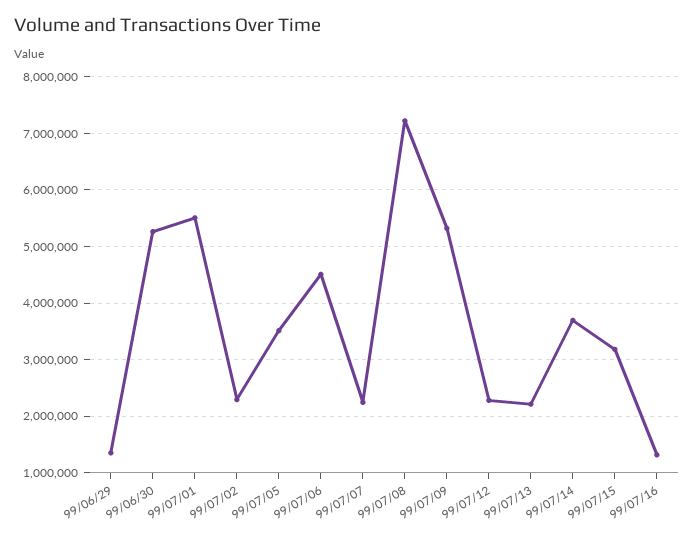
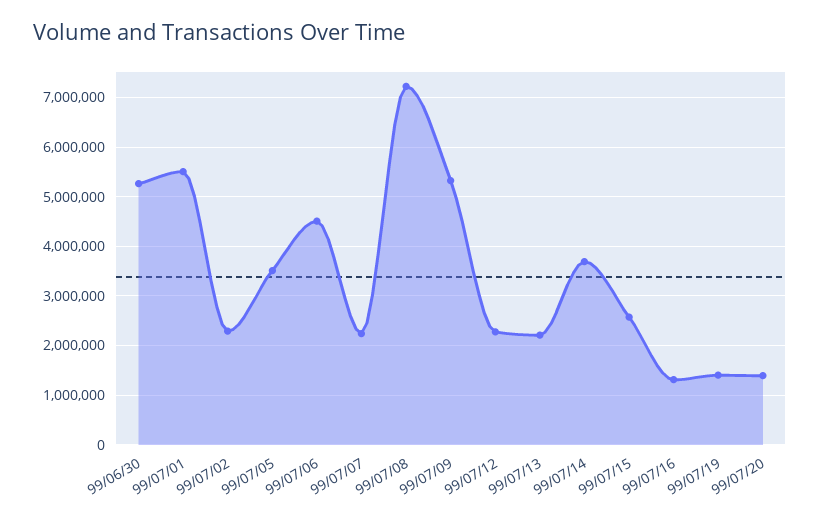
99/06/29: 1400000 -> none
99/07/15: 3200000 -> 2600000
99/07/19: none -> 1400000
99/07/20: none -> 1400000

